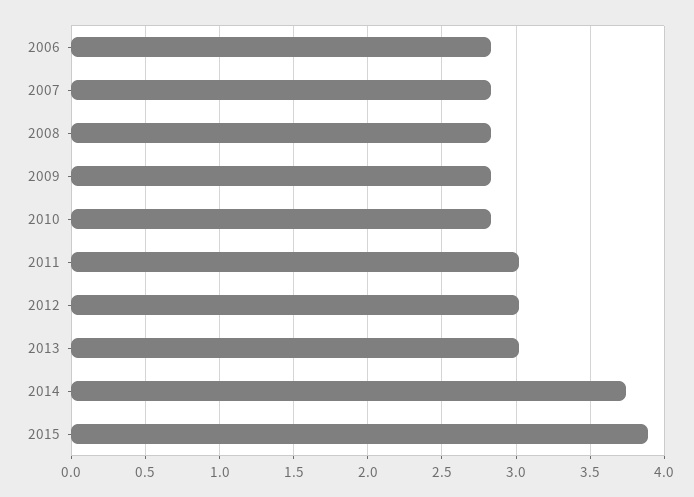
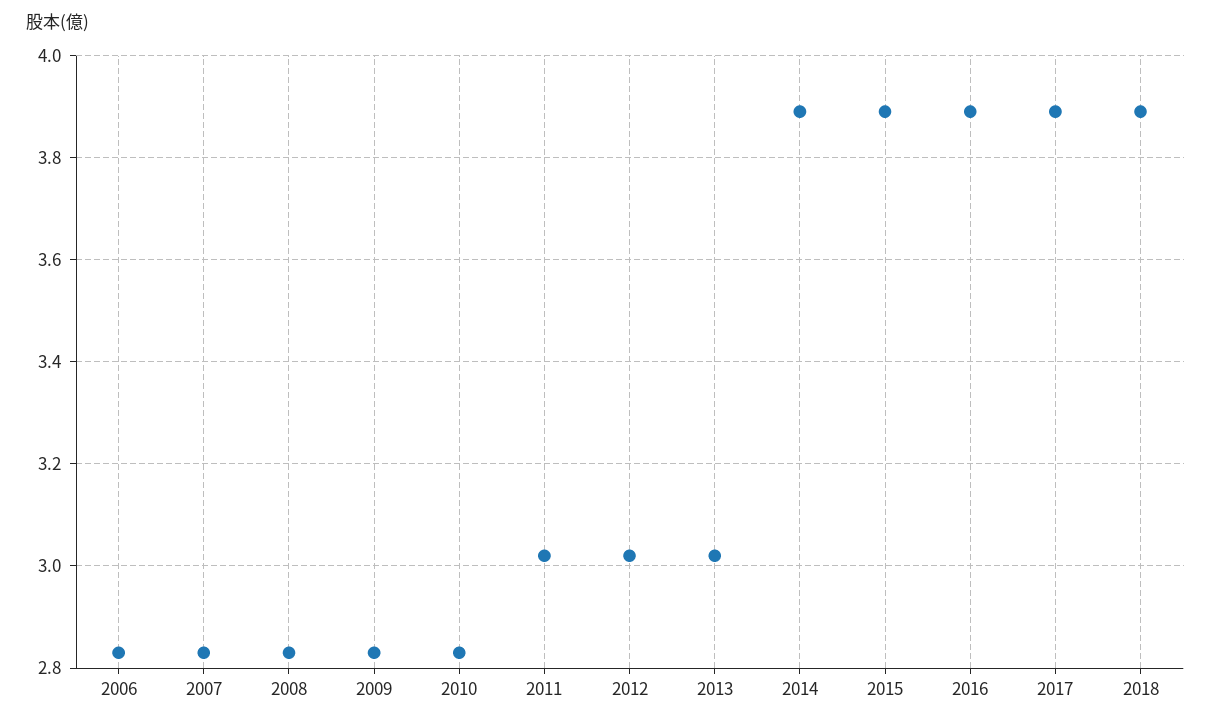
2014: 3.75 -> 3.9
2016: none -> 3.9
2017: none -> 3.9
2018: none -> 3.9

